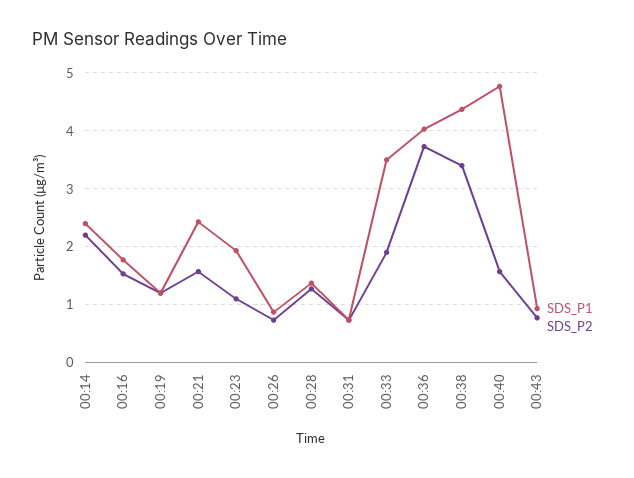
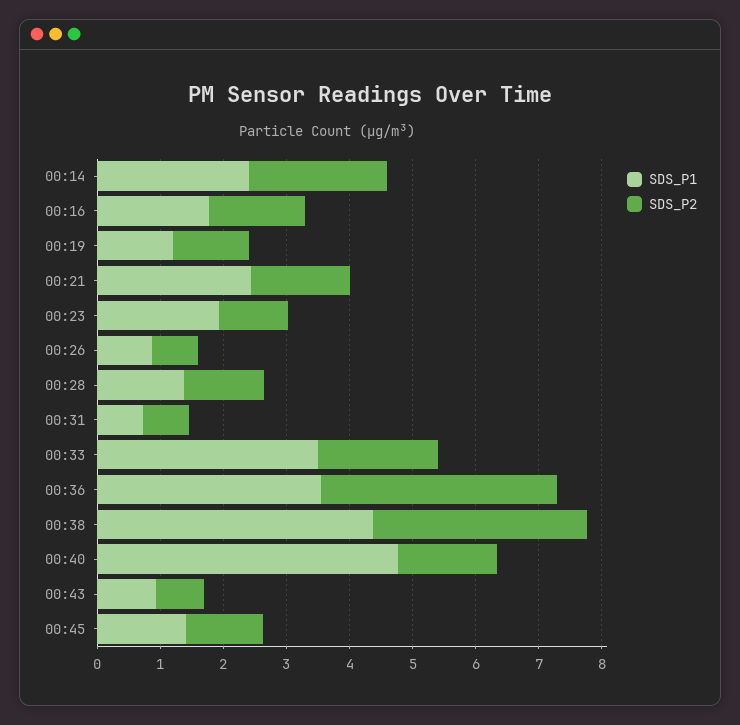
SDS_P1, 00:36: 4 -> 3.6
SDS_P1, 00:45: none -> 1.4
SDS_P2, 00:45: none -> 1.2

